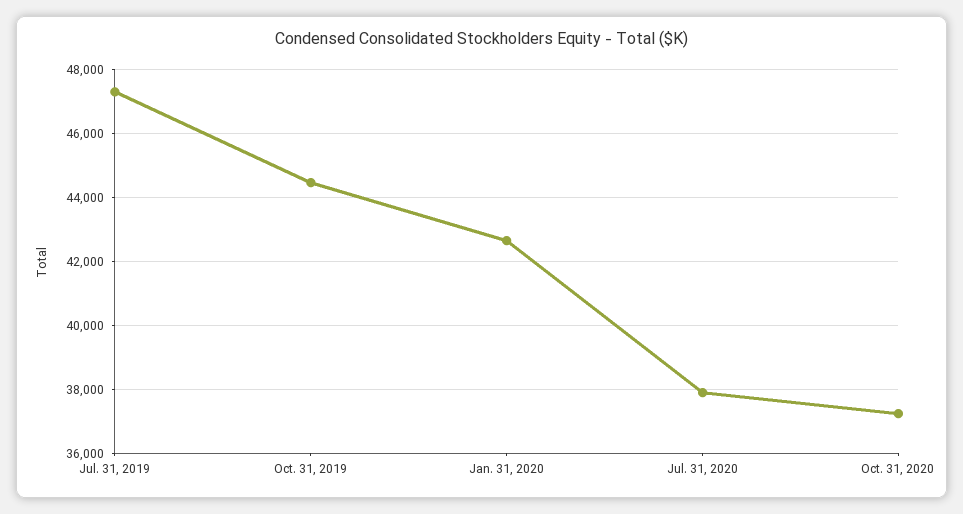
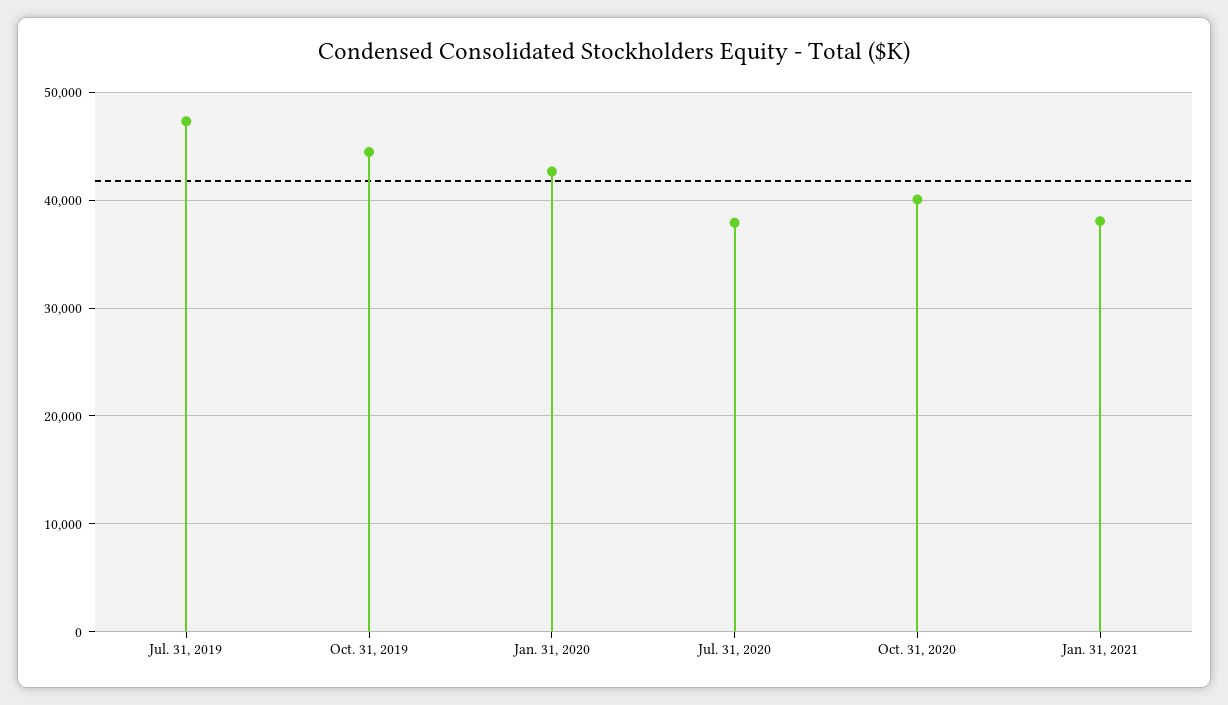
Oct. 31, 2020: 37200 -> 40000
Jan. 31, 2021: none -> 38000

